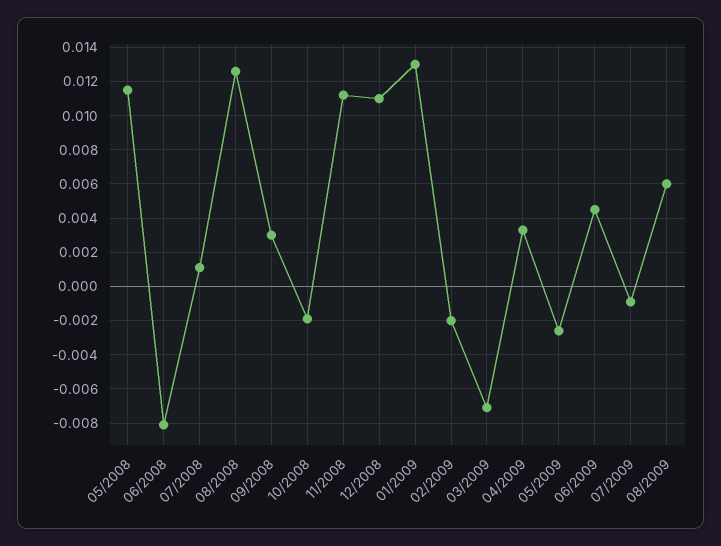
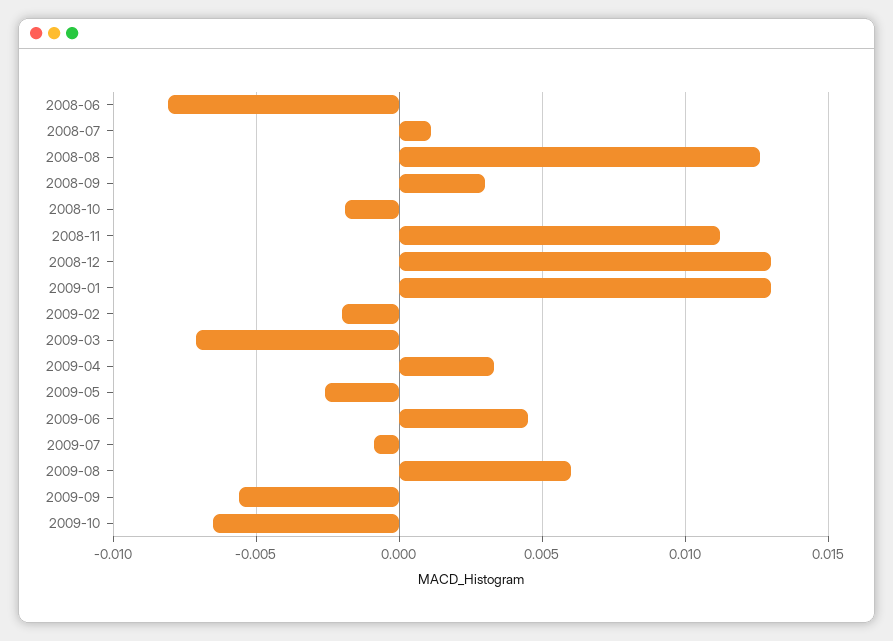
05/2008: 0.0115 -> none
12/2008: 0.011 -> 0.013
2009-09: none -> -0.0055
2009-10: none -> -0.0065

